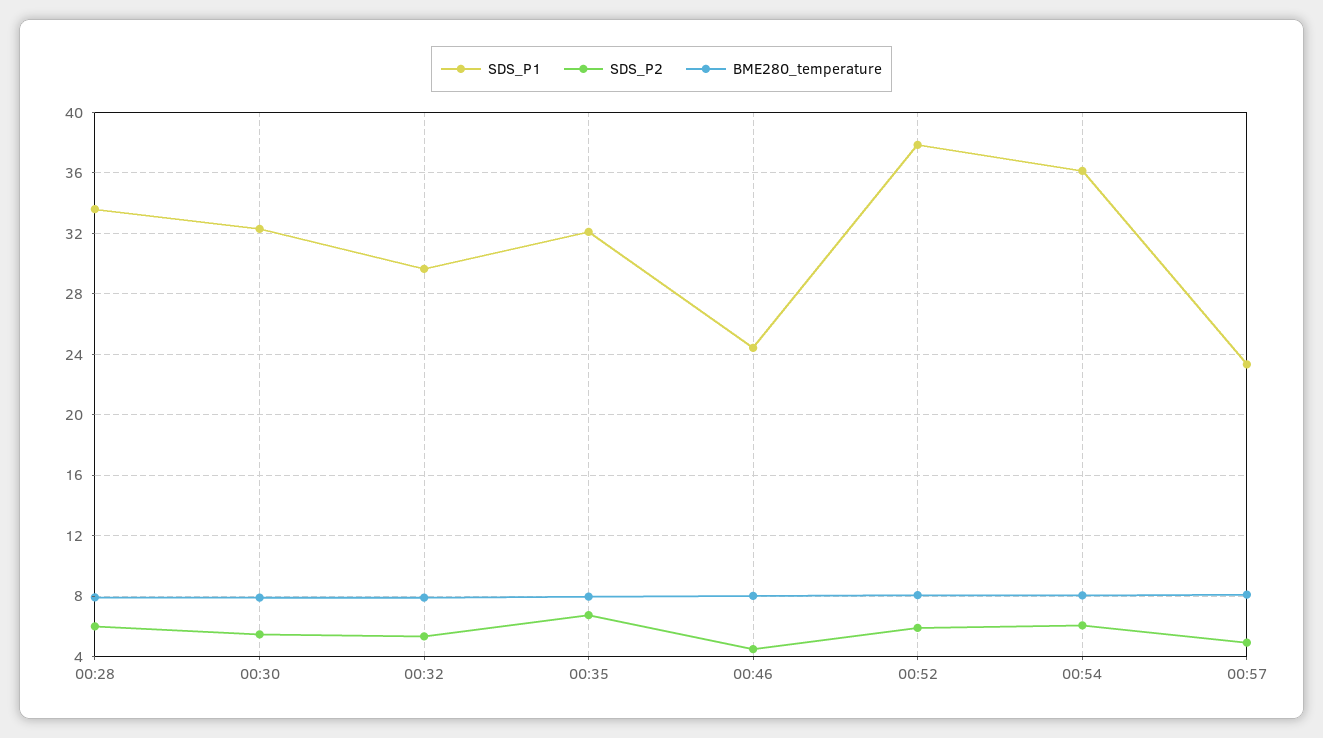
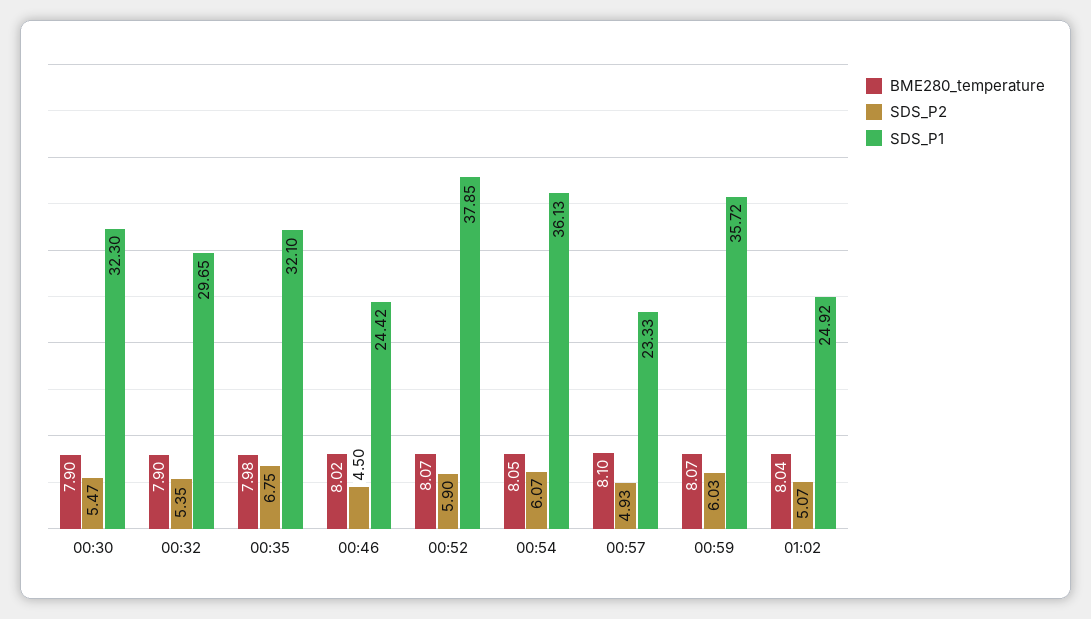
SDS_P1, 00:28: 33.5 -> none
SDS_P2, 00:28: 6 -> none
BME280_temperature, 00:28: 8 -> none
BME280_temperature, 00:59: none -> 8.07
SDS_P2, 00:59: none -> 6.03
SDS_P1, 00:59: none -> 35.72
BME280_temperature, 01:02: none -> 8.04
SDS_P2, 01:02: none -> 5.07
SDS_P1, 01:02: none -> 24.92

